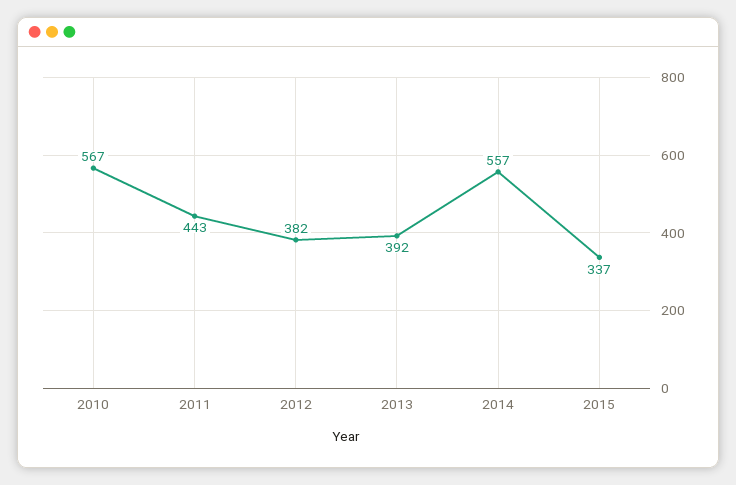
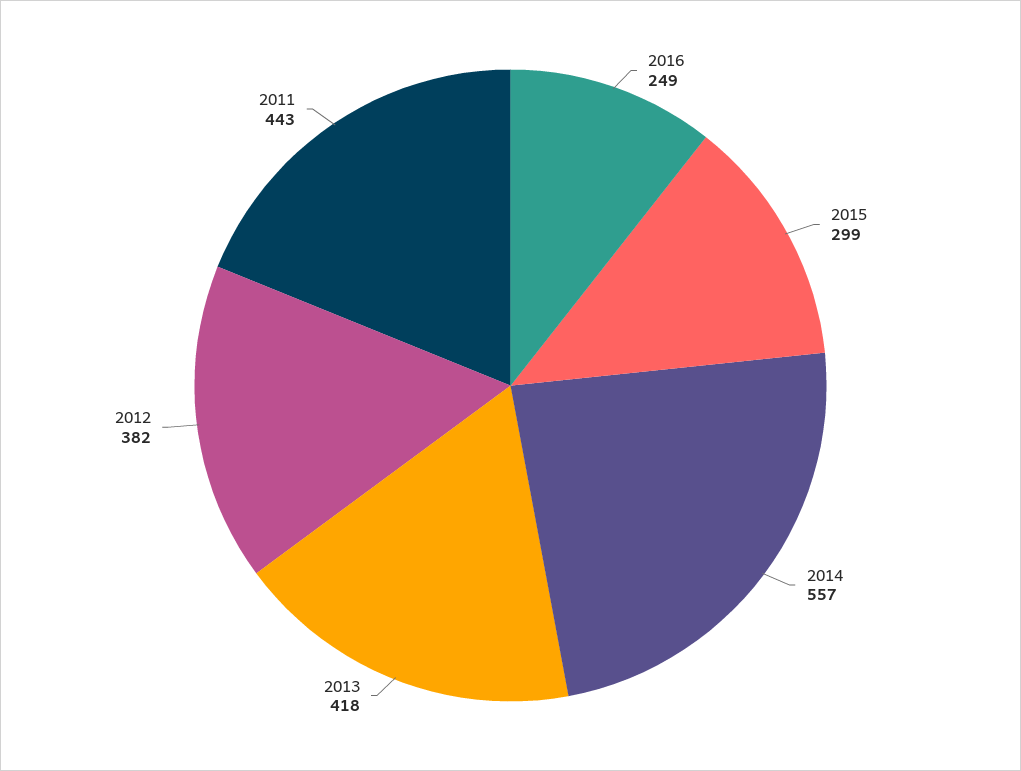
2010: 567 -> none
2013: 392 -> 418
2015: 337 -> 299
2016: none -> 249

